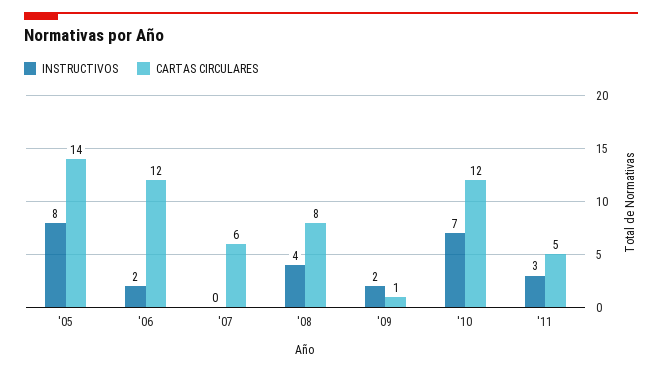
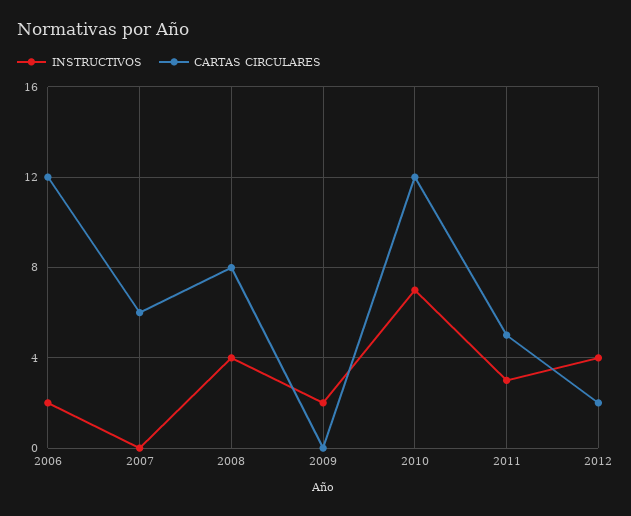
INSTRUCTIVOS, '05: 8 -> none
CARTAS CIRCULARES, '05: 14 -> none
CARTAS CIRCULARES, '09: 1 -> 0
INSTRUCTIVOS, 2012: none -> 4
CARTAS CIRCULARES, 2012: none -> 2

